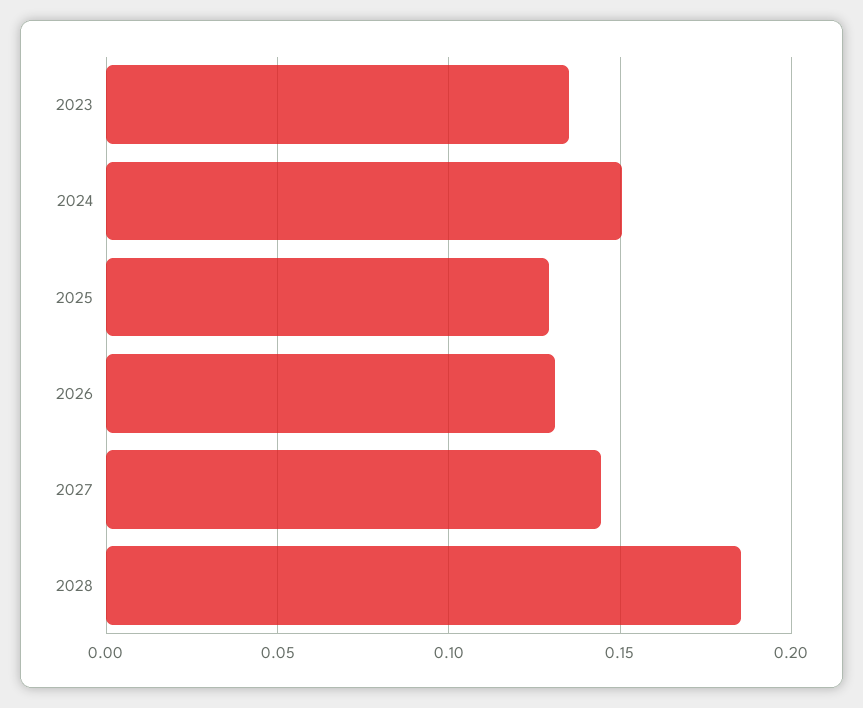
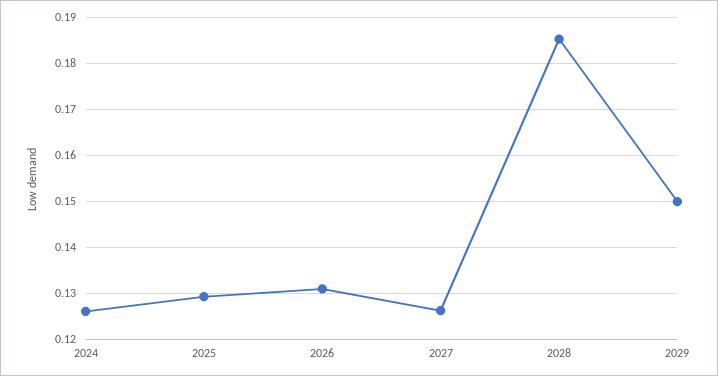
2023: 0.135 -> none
2024: 0.15 -> 0.126
2027: 0.145 -> 0.126
2029: none -> 0.15

